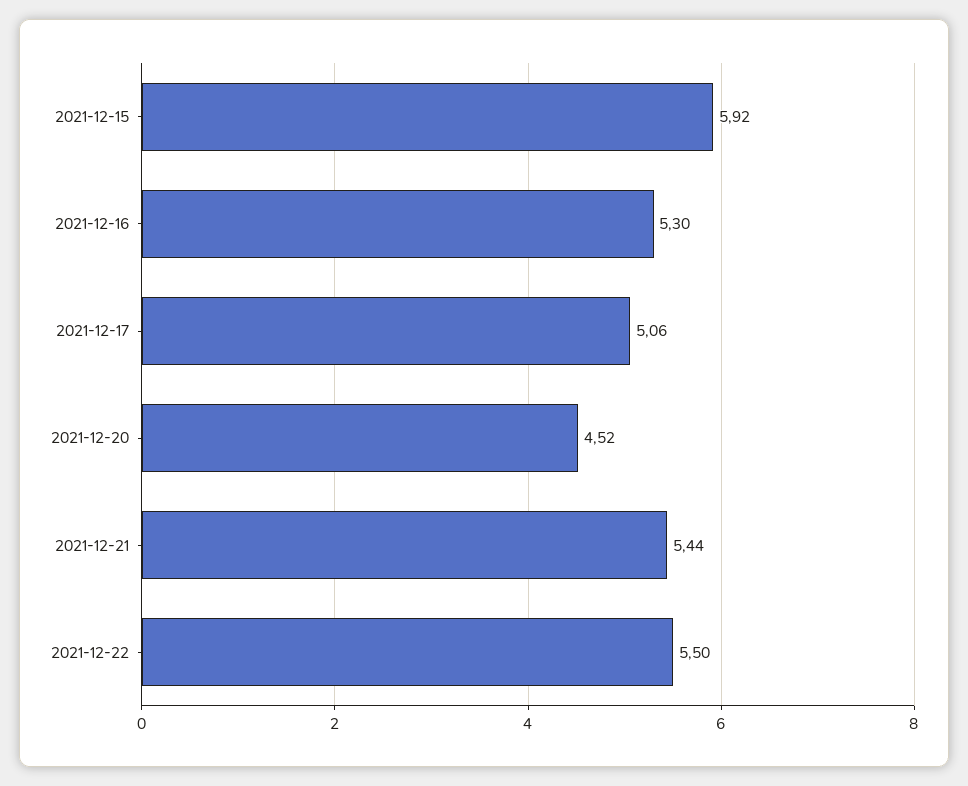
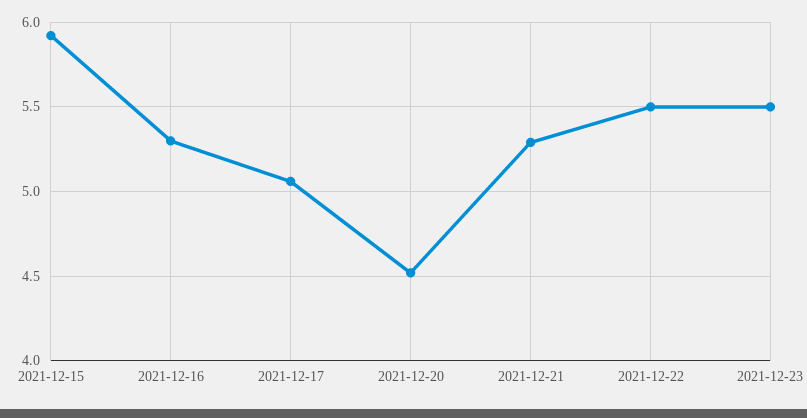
2021-12-21: 5.44 -> 5.3
2021-12-23: none -> 5.5

